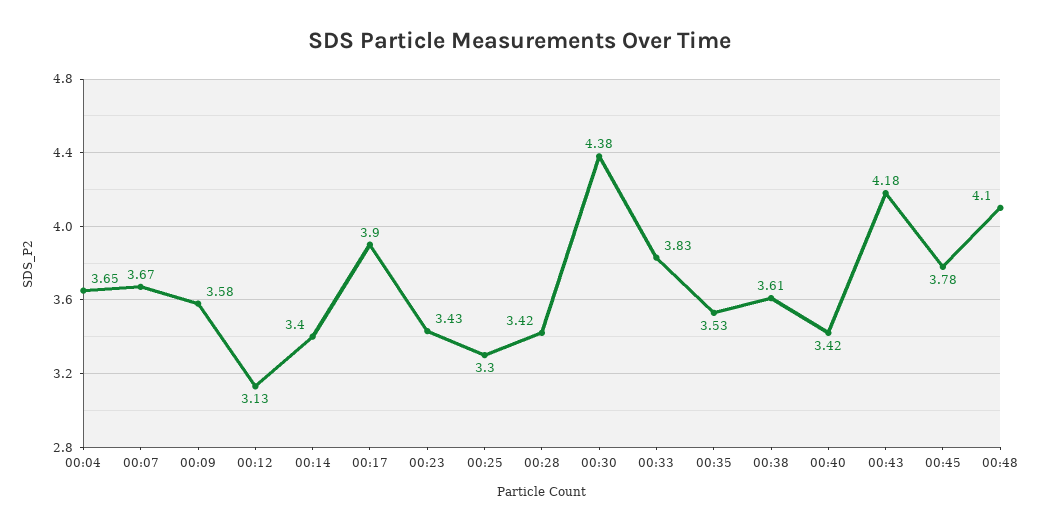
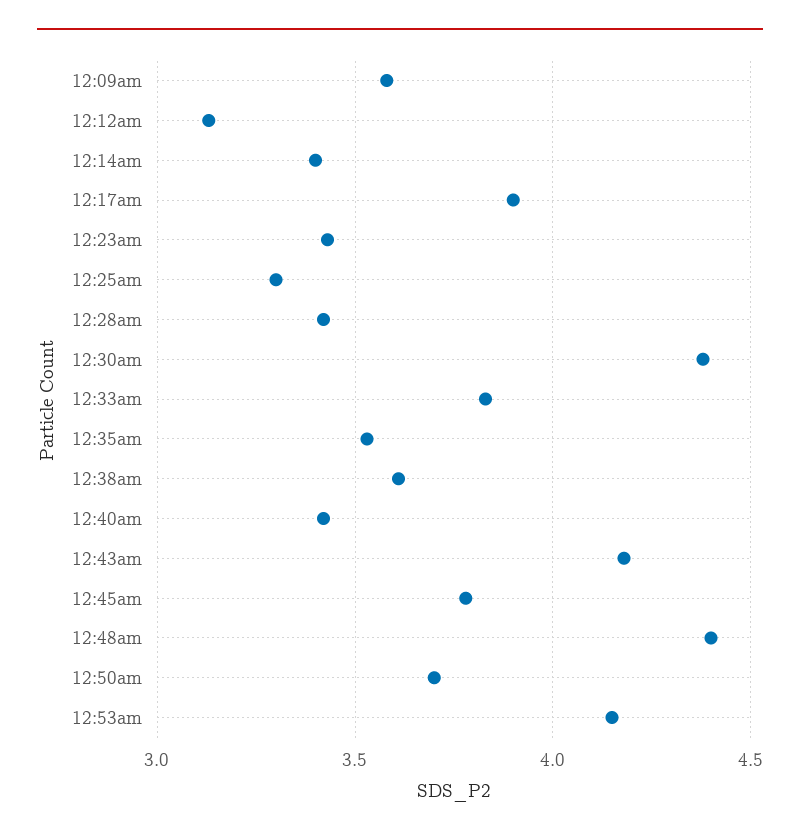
00:04: 3.65 -> none
00:07: 3.67 -> none
00:48: 4.1 -> 4.4
12:50am: none -> 3.7
12:53am: none -> 4.15

